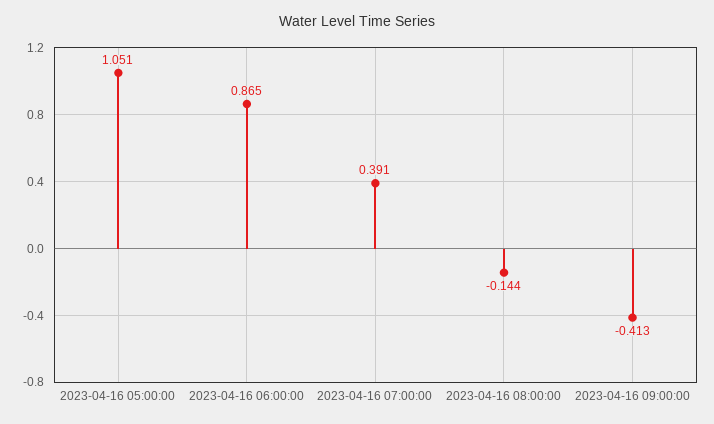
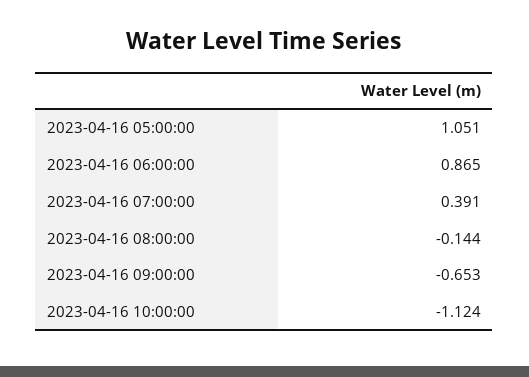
2023-04-16 09:00:00: -0.413 -> -0.653
2023-04-16 10:00:00: none -> -1.124

